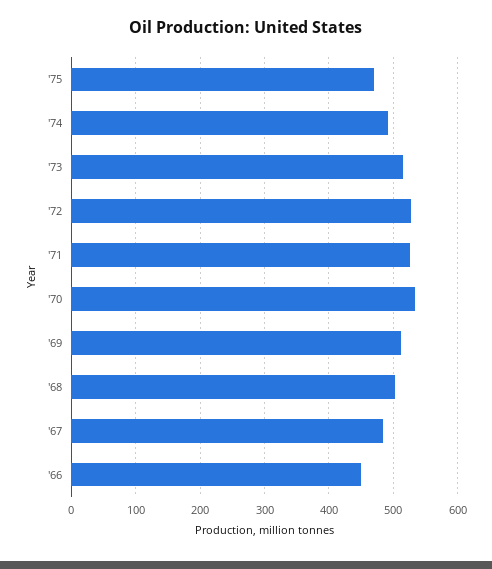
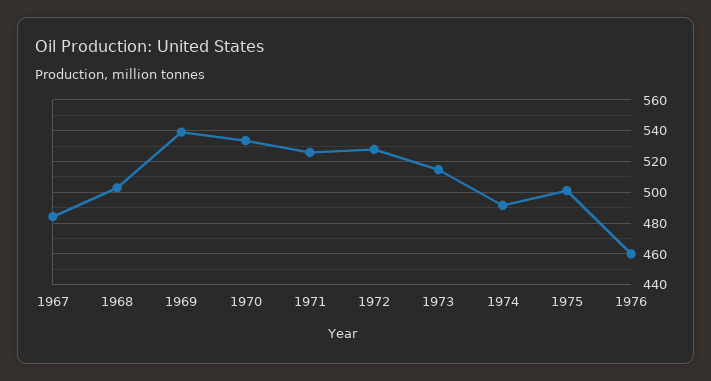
'75: 470 -> 500
'69: 510 -> 540
'66: 450 -> none
1976: none -> 460

